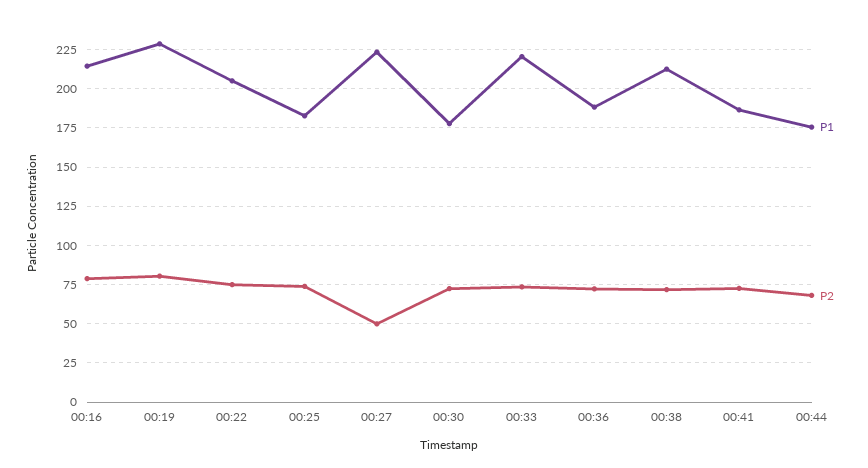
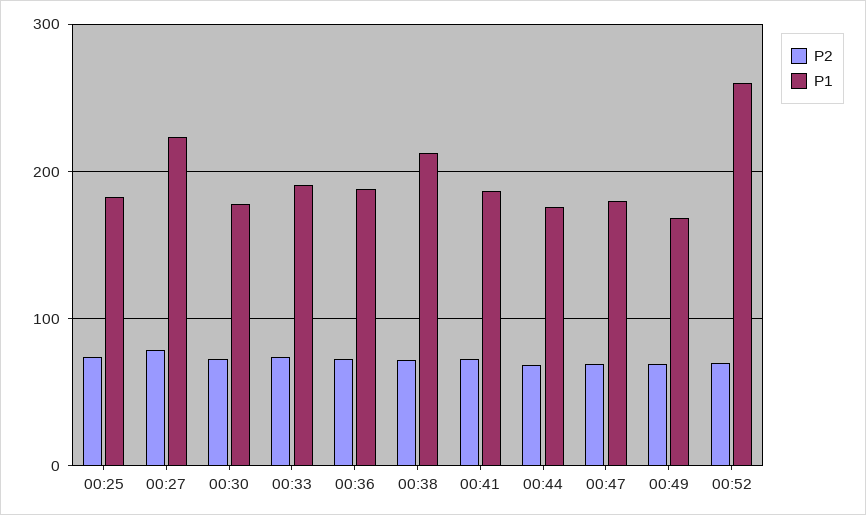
P1, 00:16: 215 -> none
P2, 00:16: 80 -> none
P1, 00:19: 230 -> none
P2, 00:19: 80 -> none
P1, 00:22: 205 -> none
P2, 00:22: 75 -> none
P2, 00:27: 50 -> 80
P1, 00:33: 220 -> 190
P2, 00:47: none -> 70
P1, 00:47: none -> 180
P2, 00:49: none -> 70
P1, 00:49: none -> 170
P2, 00:52: none -> 70
P1, 00:52: none -> 260

